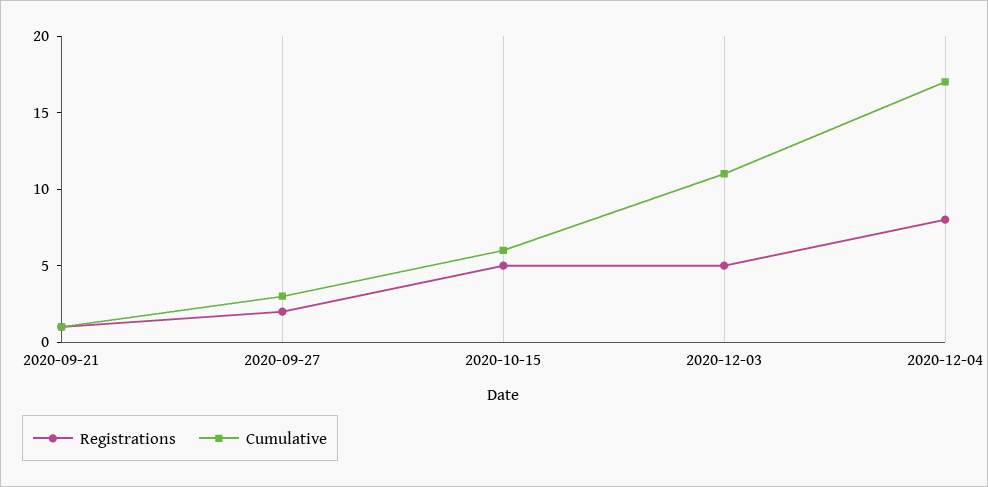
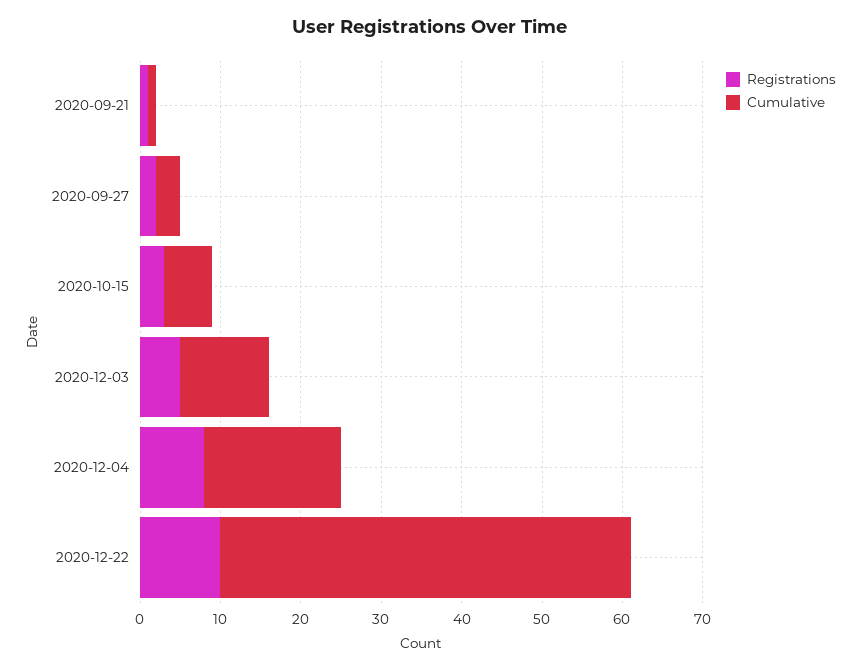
Registrations, 2020-10-15: 5 -> 3
Registrations, 2020-12-22: none -> 10
Cumulative, 2020-12-22: none -> 51

